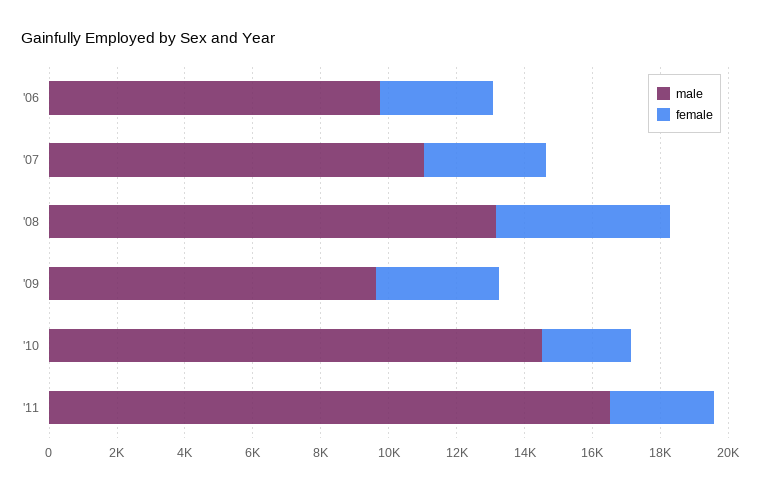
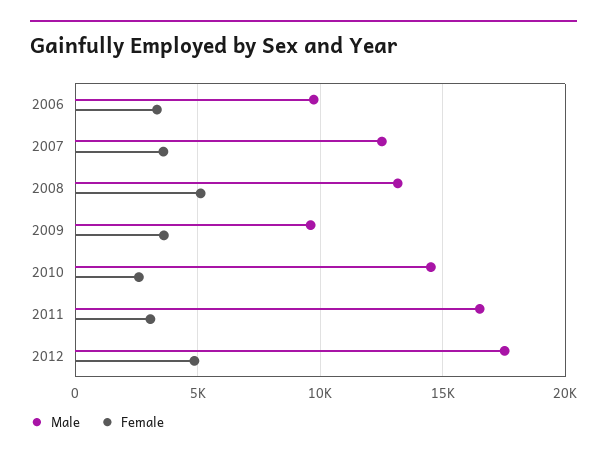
male, '07: 11000 -> 12500
male, 2012: none -> 17500
female, 2012: none -> 5000

